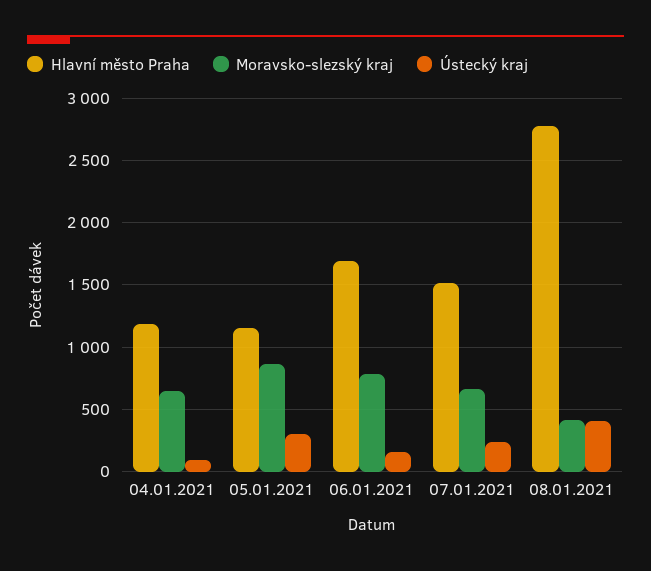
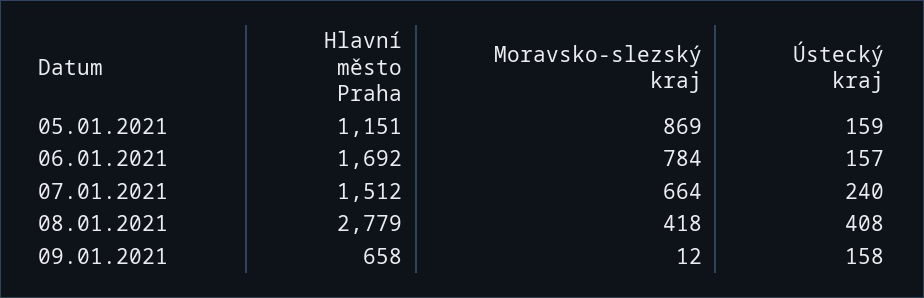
Hlavní město Praha, 04.01.2021: 1200 -> none
Moravsko-slezský kraj, 04.01.2021: 650 -> none
Ústecký kraj, 04.01.2021: 100 -> none
Ústecký kraj, 05.01.2021: 300 -> 159
Hlavní město Praha, 09.01.2021: none -> 658
Moravsko-slezský kraj, 09.01.2021: none -> 12
Ústecký kraj, 09.01.2021: none -> 158

